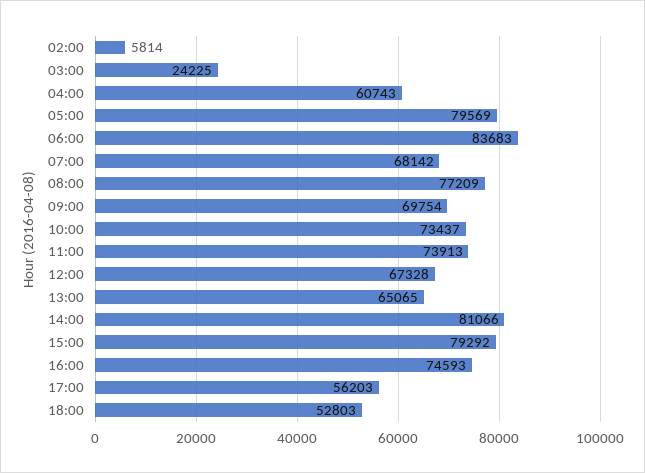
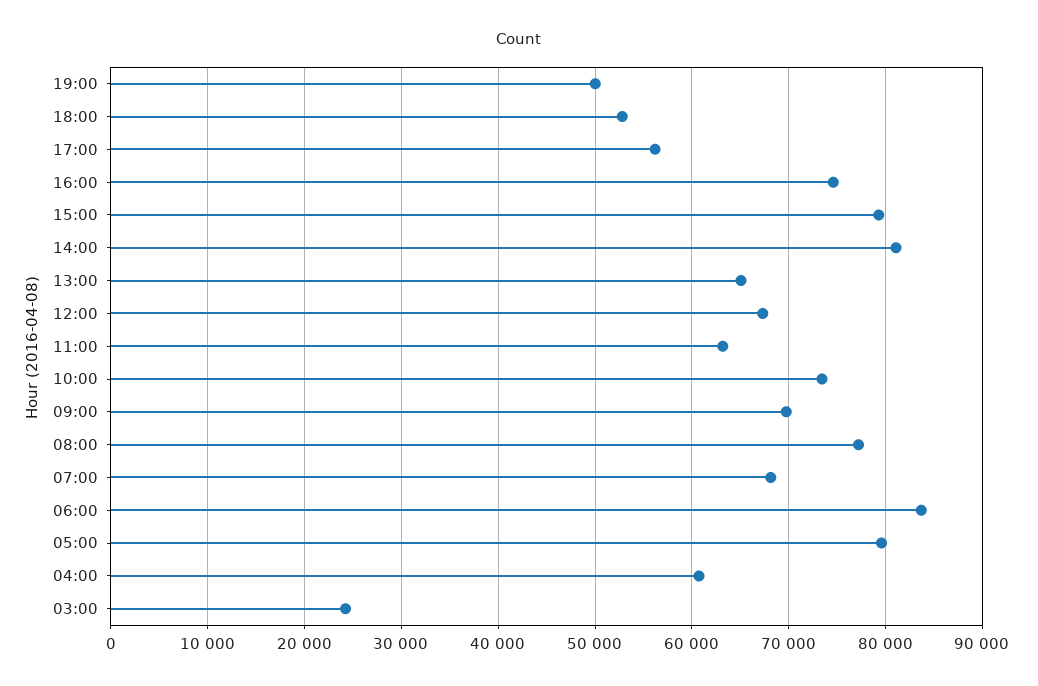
02:00: 5814 -> none
11:00: 73913 -> 63000
19:00: none -> 50000

